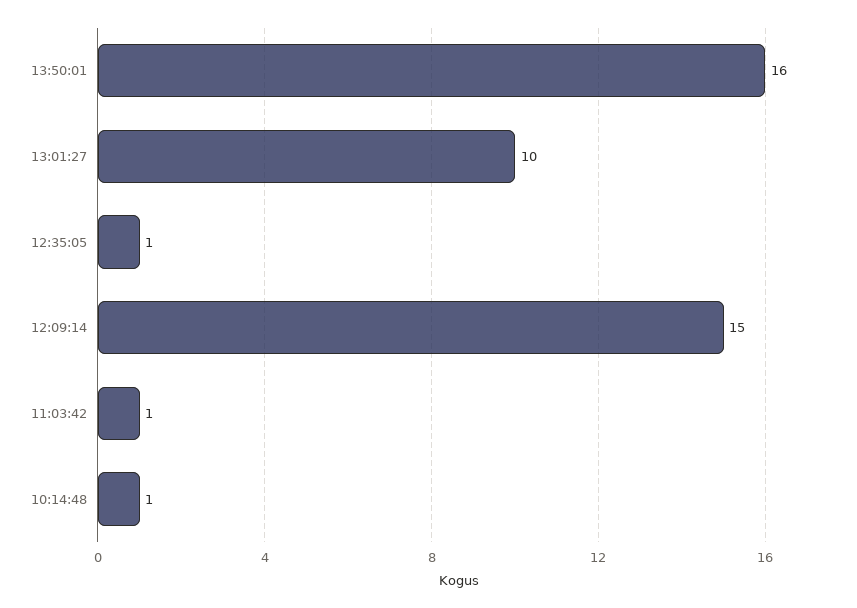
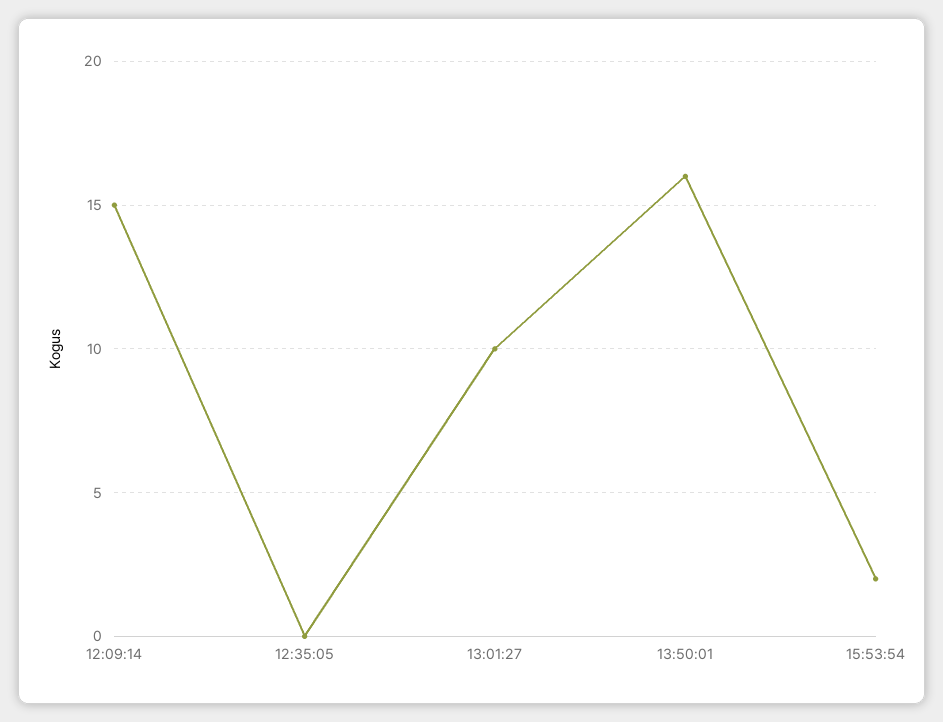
12:35:05: 1 -> 0
11:03:42: 1 -> none
10:14:48: 1 -> none
15:53:54: none -> 2

